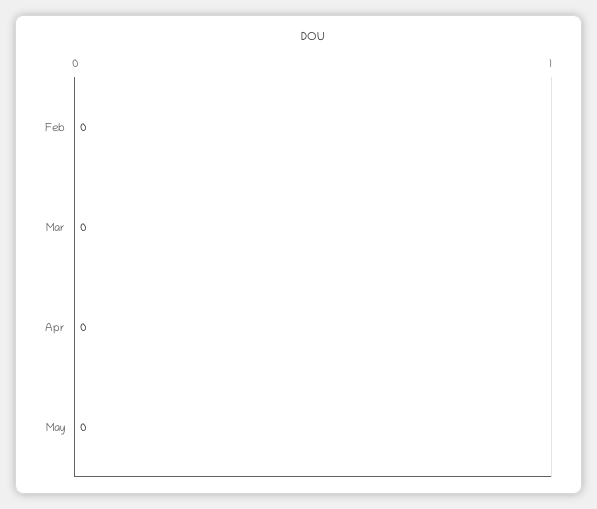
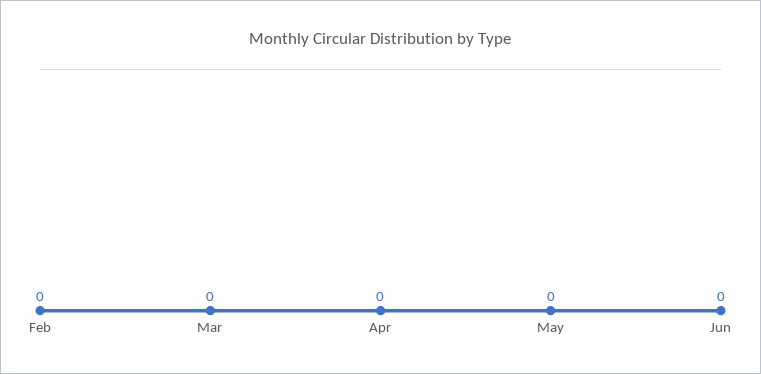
Jun: none -> 0

